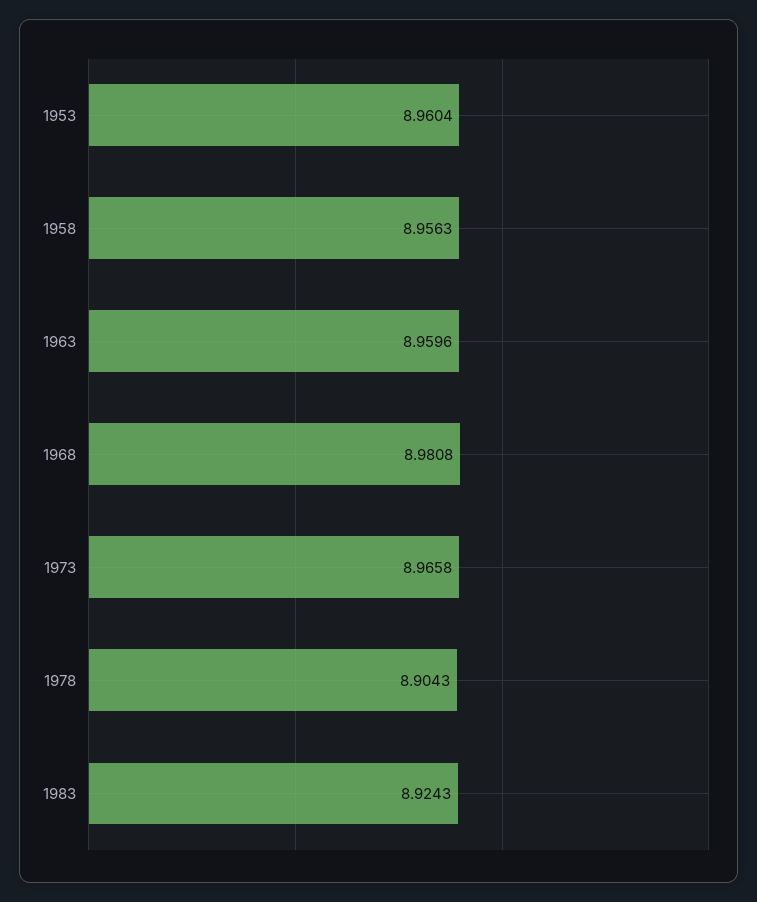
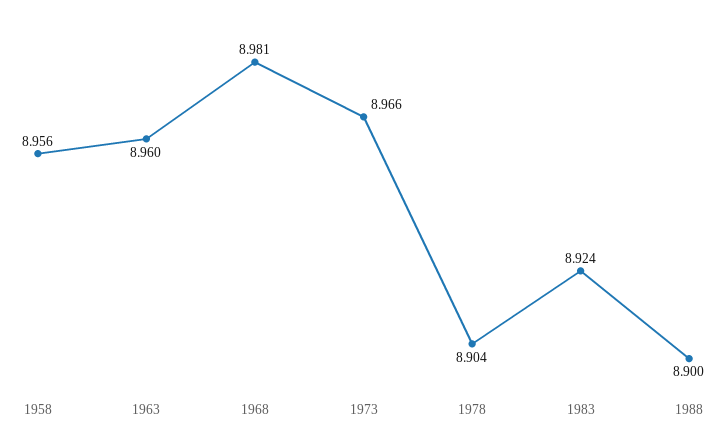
1953: 8.9604 -> none
1988: none -> 8.9

